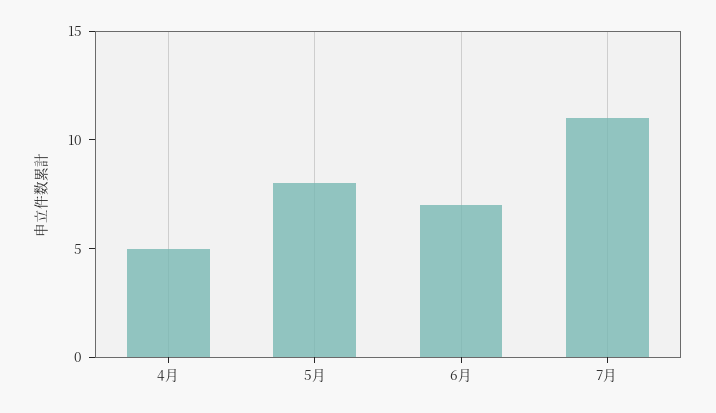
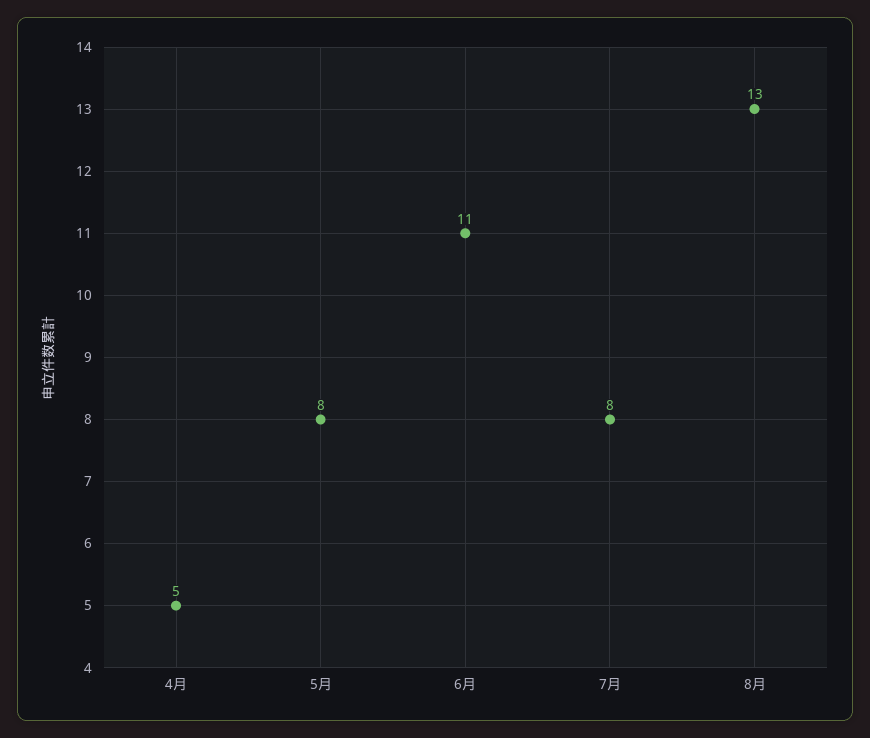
6月: 7 -> 11
7月: 11 -> 8
8月: none -> 13

